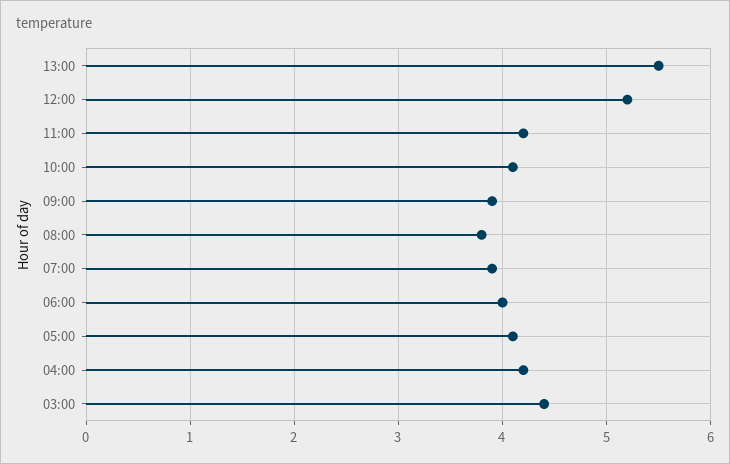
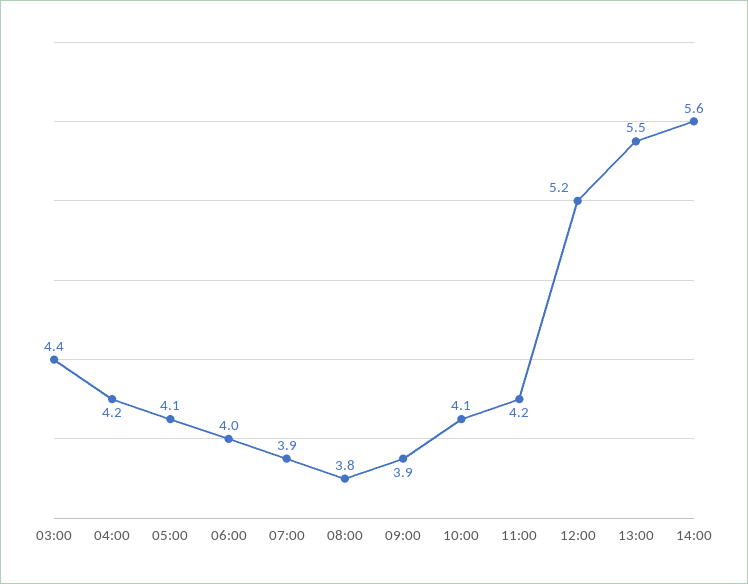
14:00: none -> 5.6

